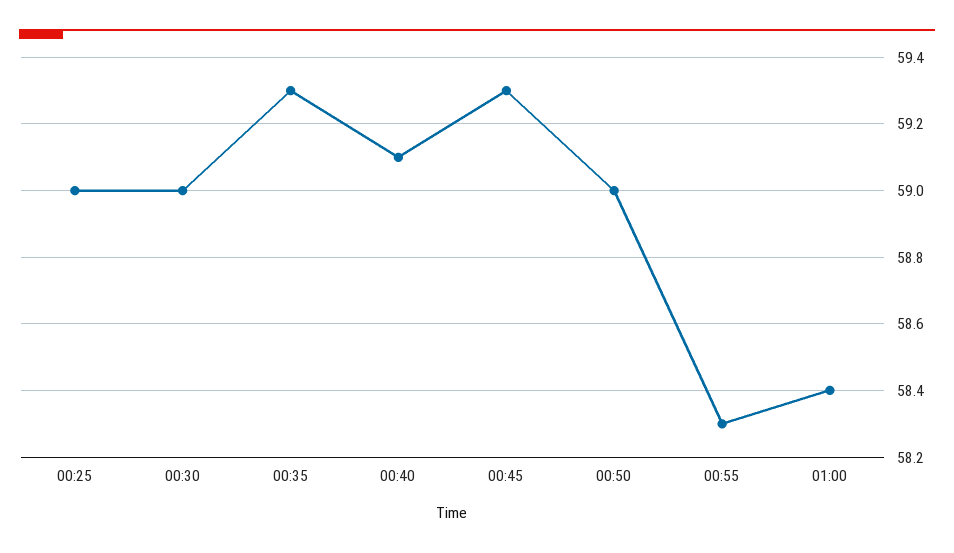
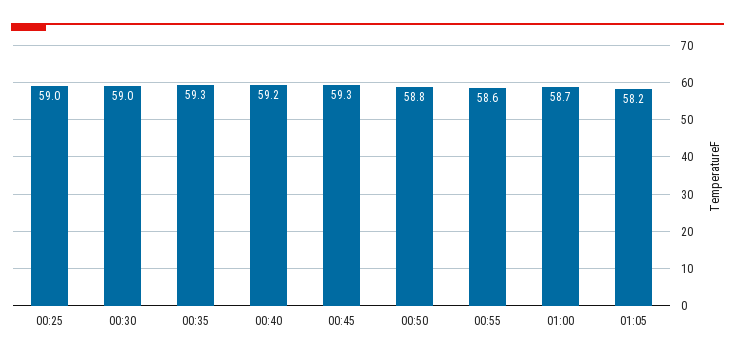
00:40: 59.1 -> 59.2
00:50: 59 -> 58.8
00:55: 58.3 -> 58.6
01:00: 58.4 -> 58.7
01:05: none -> 58.2

